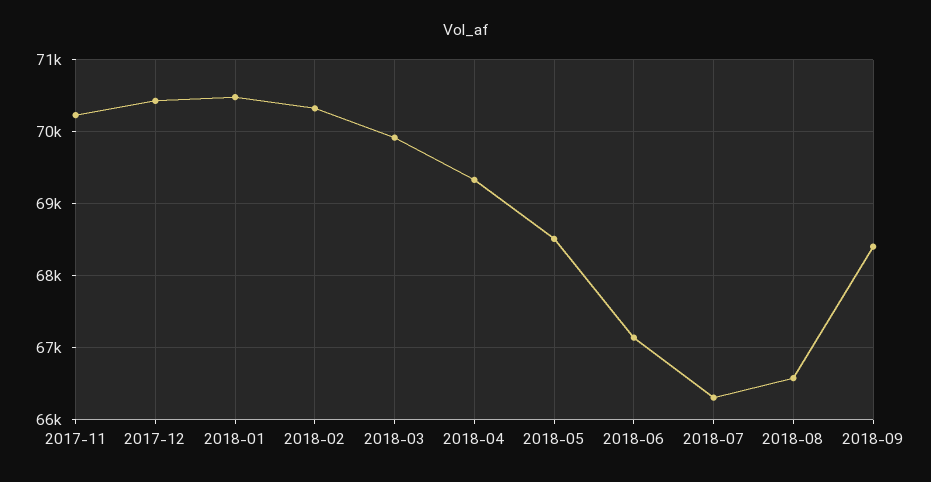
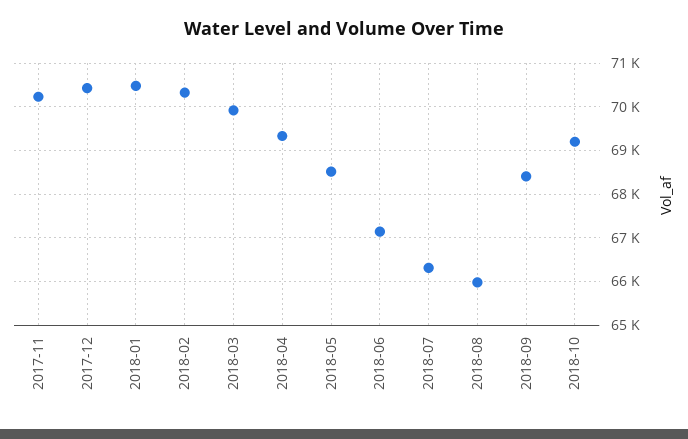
2018-08: 66600 -> 66000
2018-10: none -> 69200

